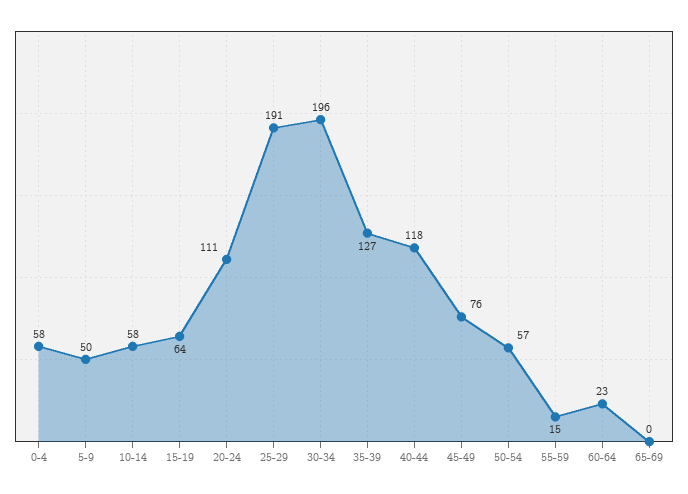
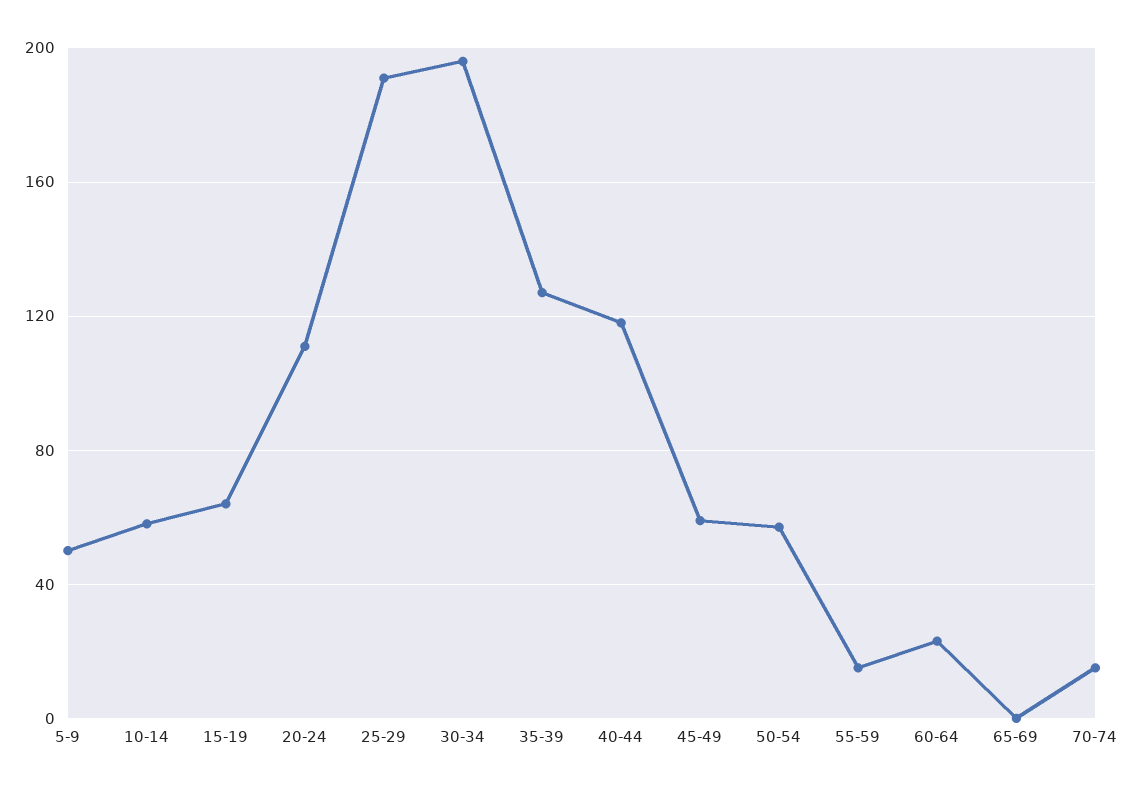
0-4: 58 -> none
45-49: 76 -> 60
70-74: none -> 15

